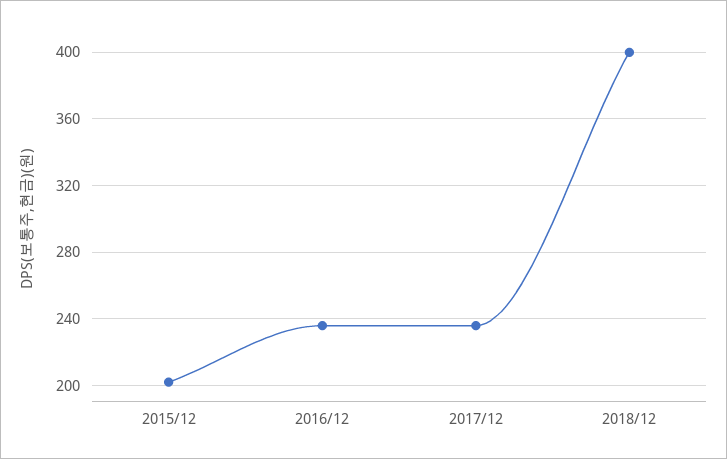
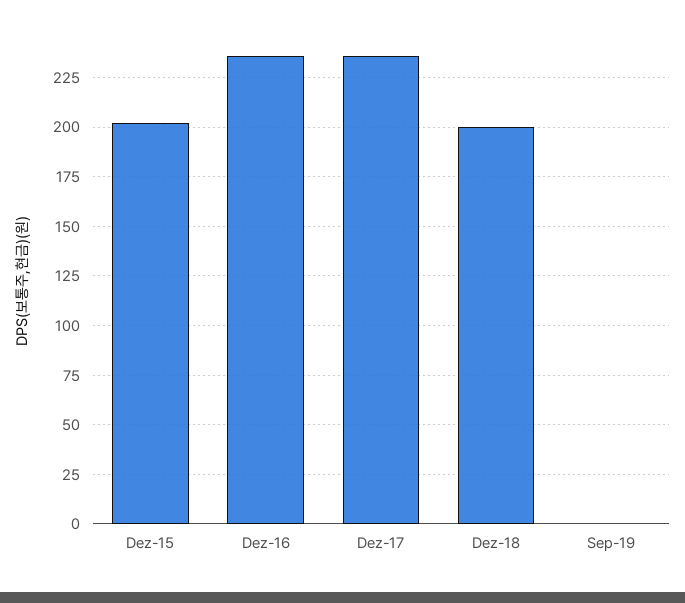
2018/12: 400 -> 200
Sep-19: none -> 0

